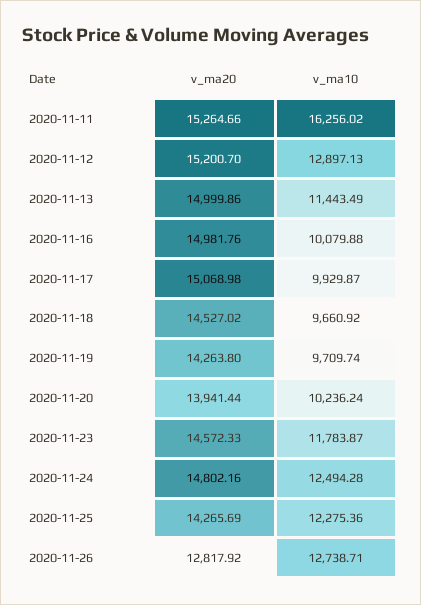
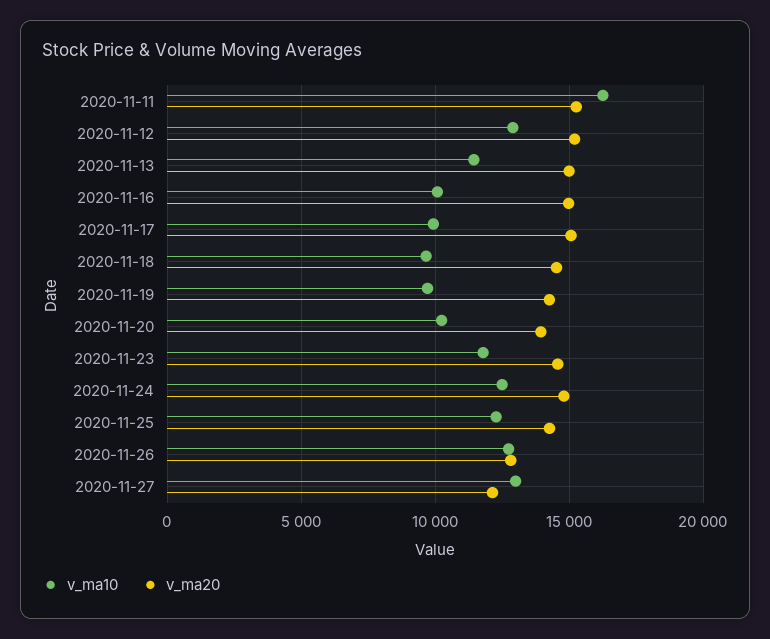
v_ma10, 2020-11-27: none -> 13000
v_ma20, 2020-11-27: none -> 12000

